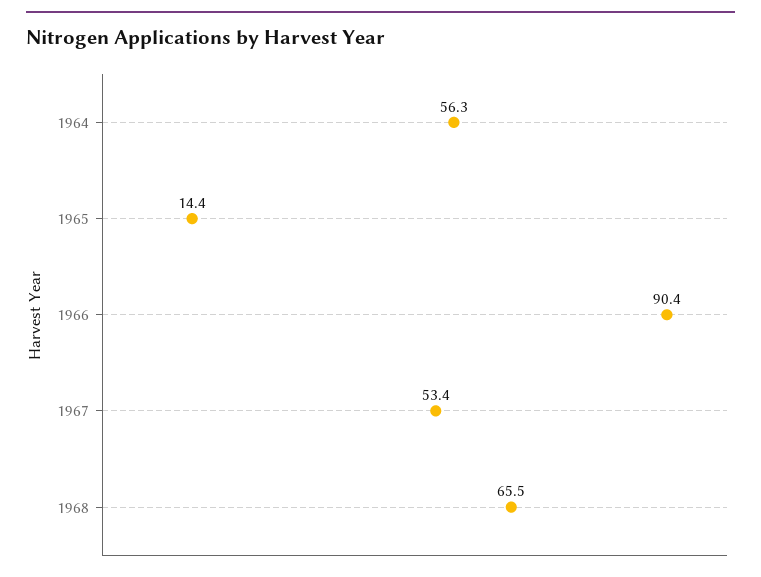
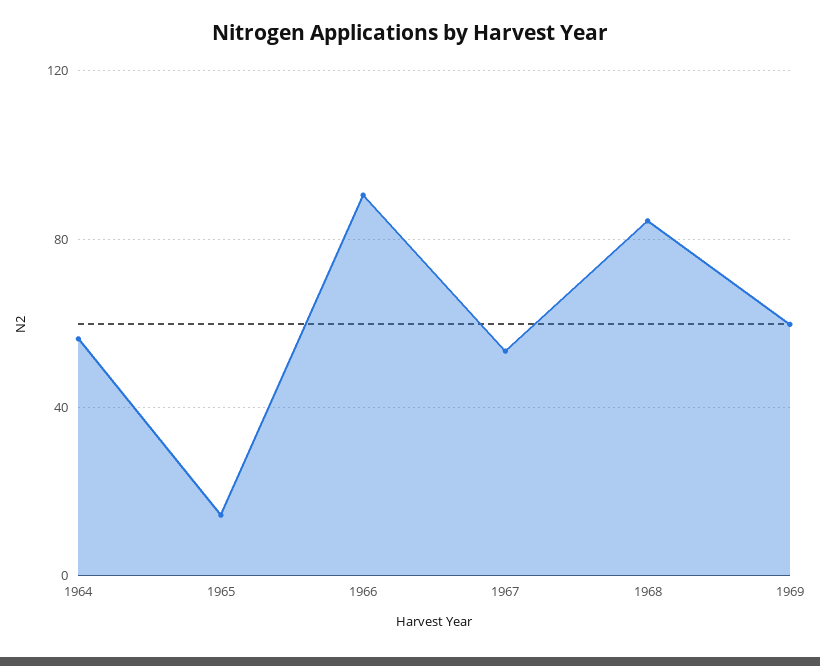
1968: 65.5 -> 85
1969: none -> 60

